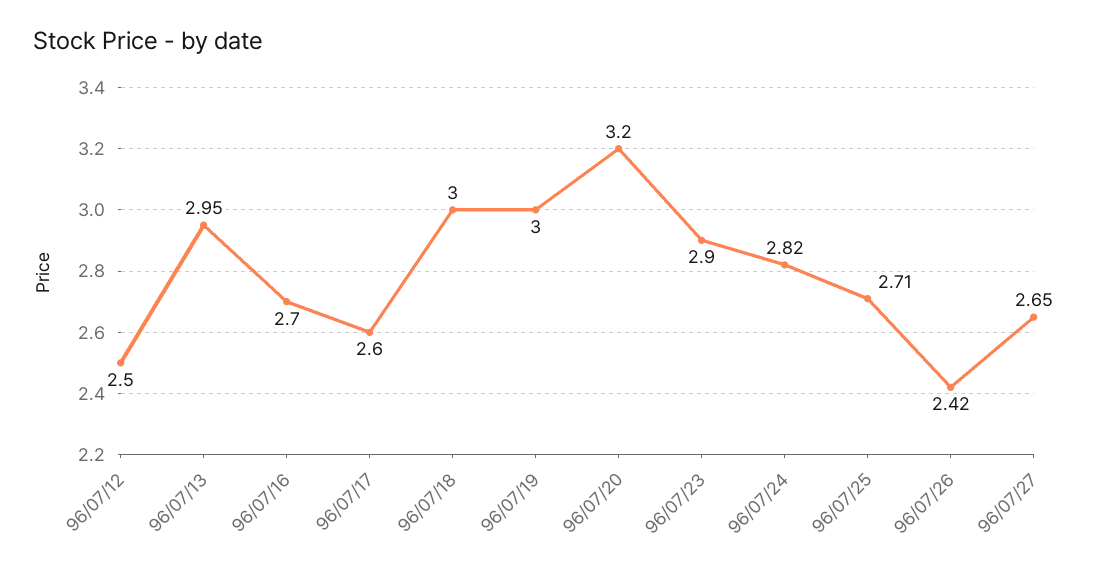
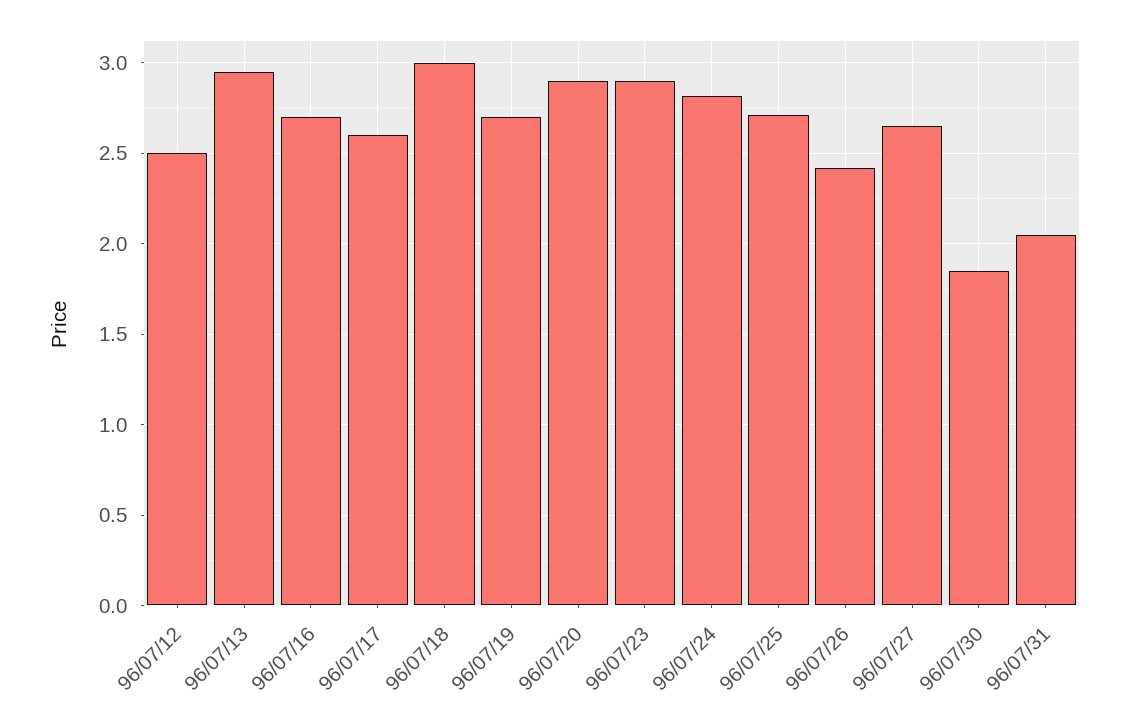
96/07/19: 3 -> 2.7
96/07/20: 3.2 -> 2.9
96/07/30: none -> 1.85
96/07/31: none -> 2.05

